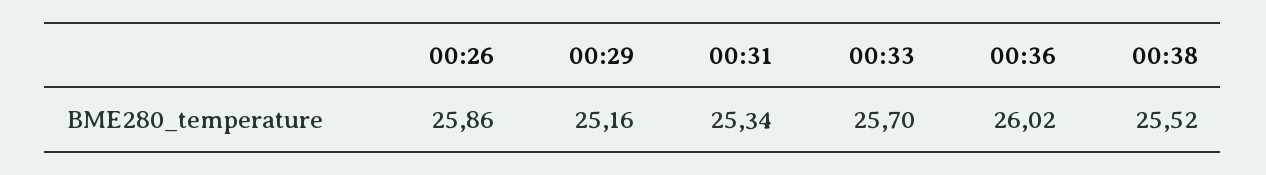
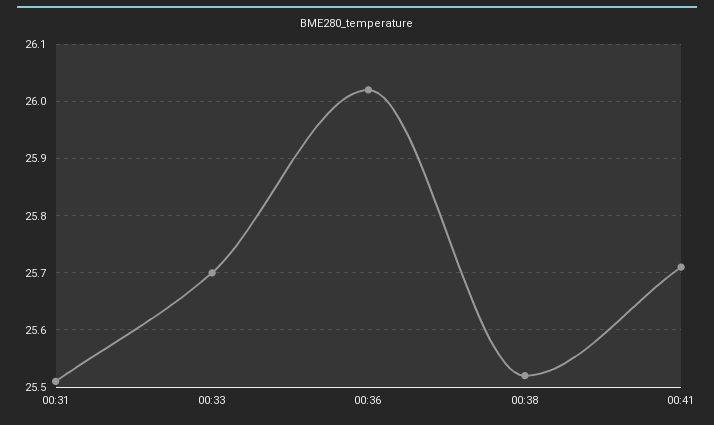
00:26: 25.86 -> none
00:29: 25.16 -> none
00:31: 25.34 -> 25.5
00:41: none -> 25.7

